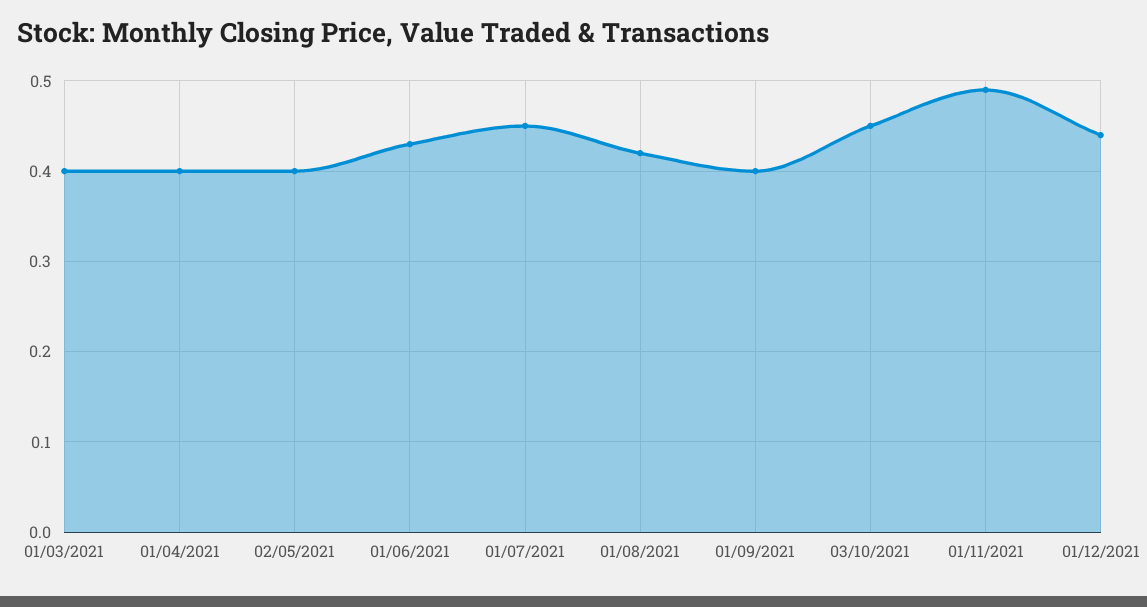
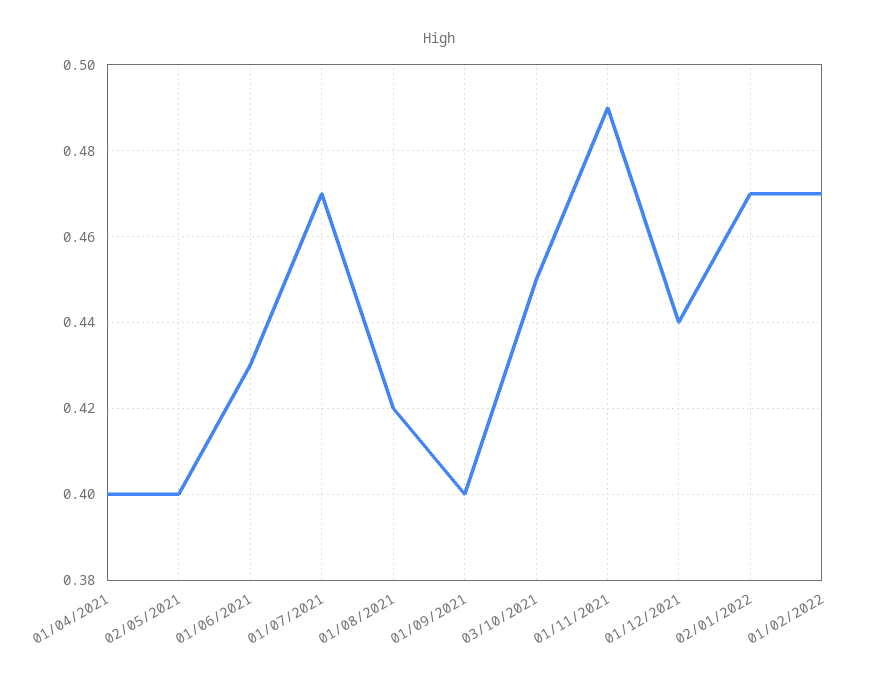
01/03/2021: 0.4 -> none
01/07/2021: 0.45 -> 0.47
02/01/2022: none -> 0.47
01/02/2022: none -> 0.47

